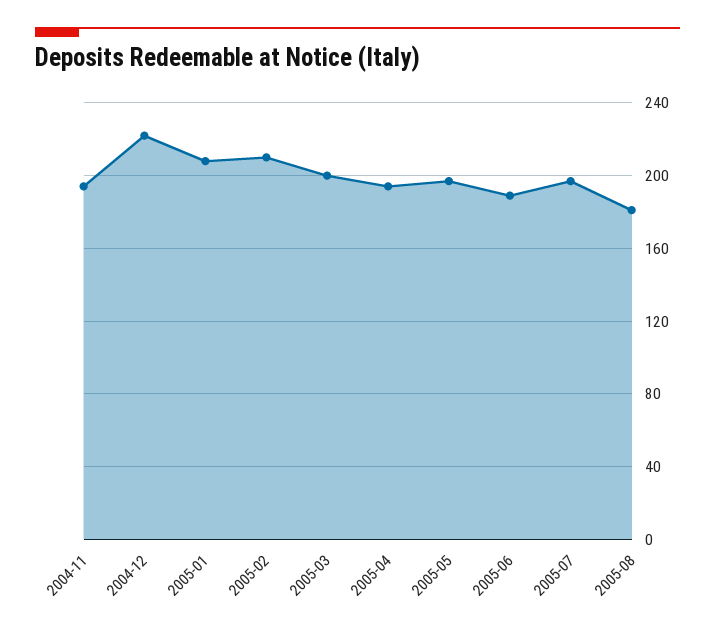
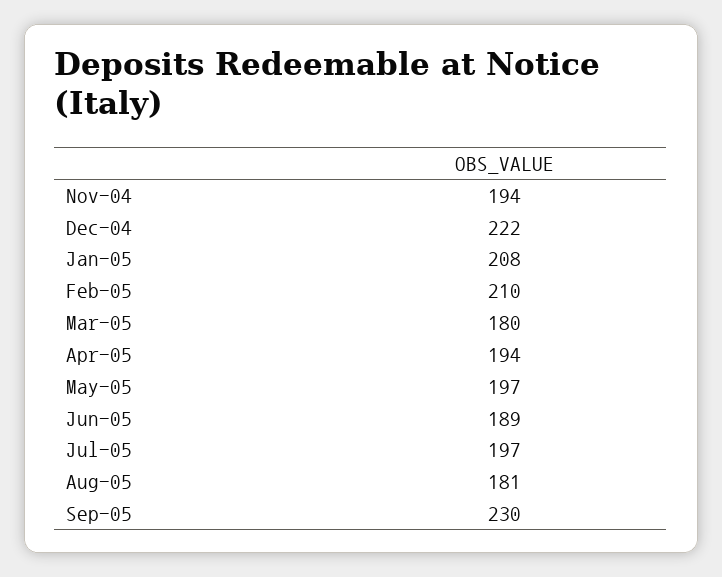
2005-03: 200 -> 180
Sep-05: none -> 230

